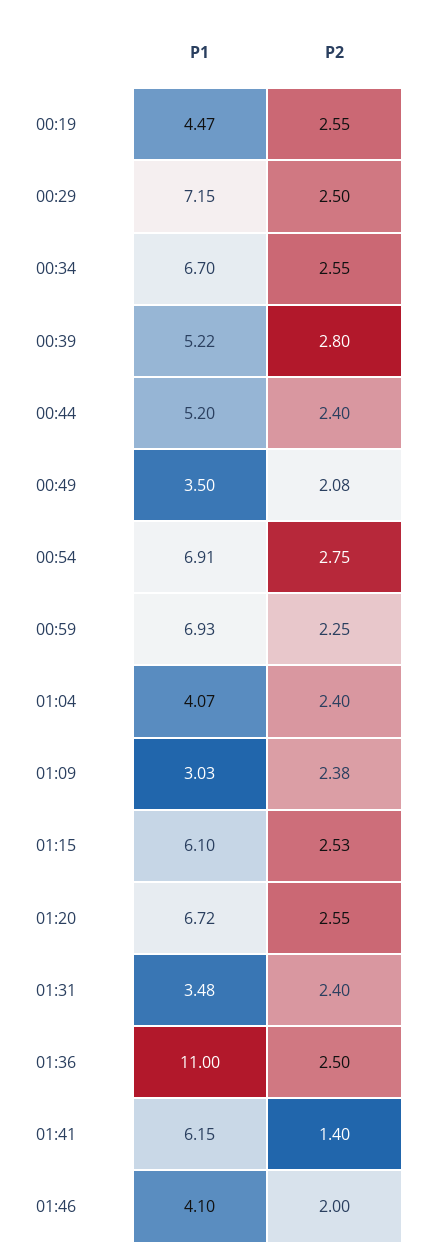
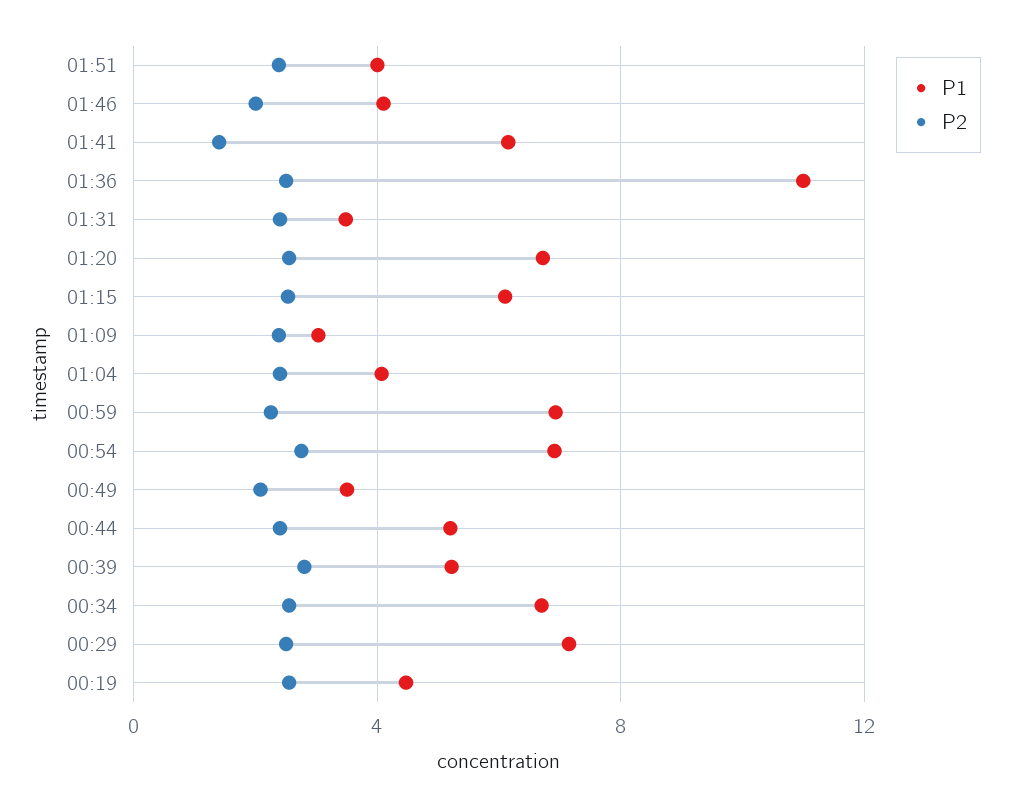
P1, 01:51: none -> 4
P2, 01:51: none -> 2.5

